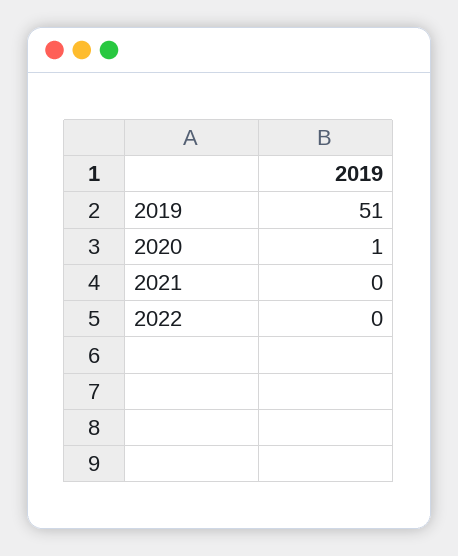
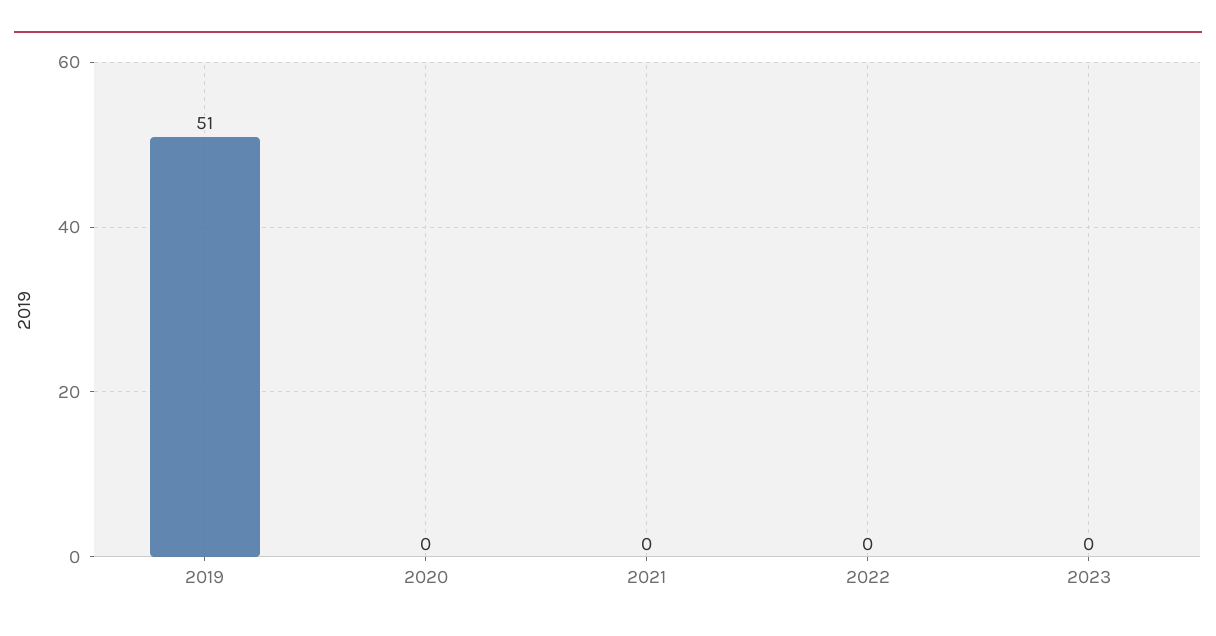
2020: 1 -> 0
2023: none -> 0

